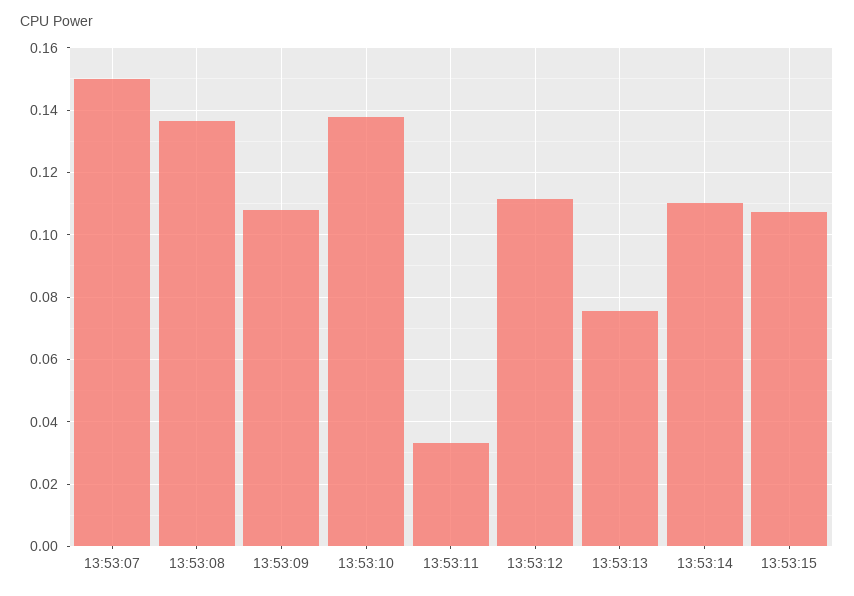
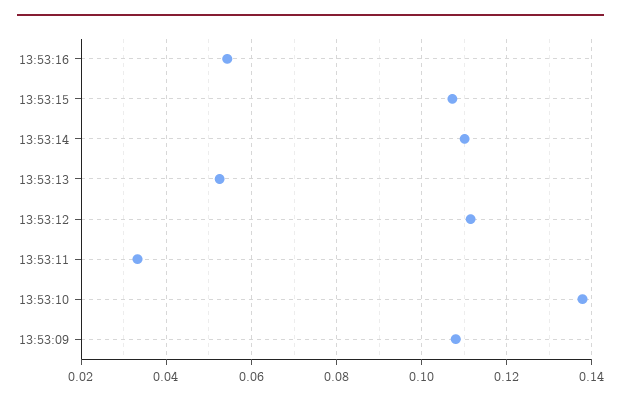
13:53:07: 0.15 -> none
13:53:08: 0.136 -> none
13:53:13: 0.076 -> 0.052
13:53:16: none -> 0.054

